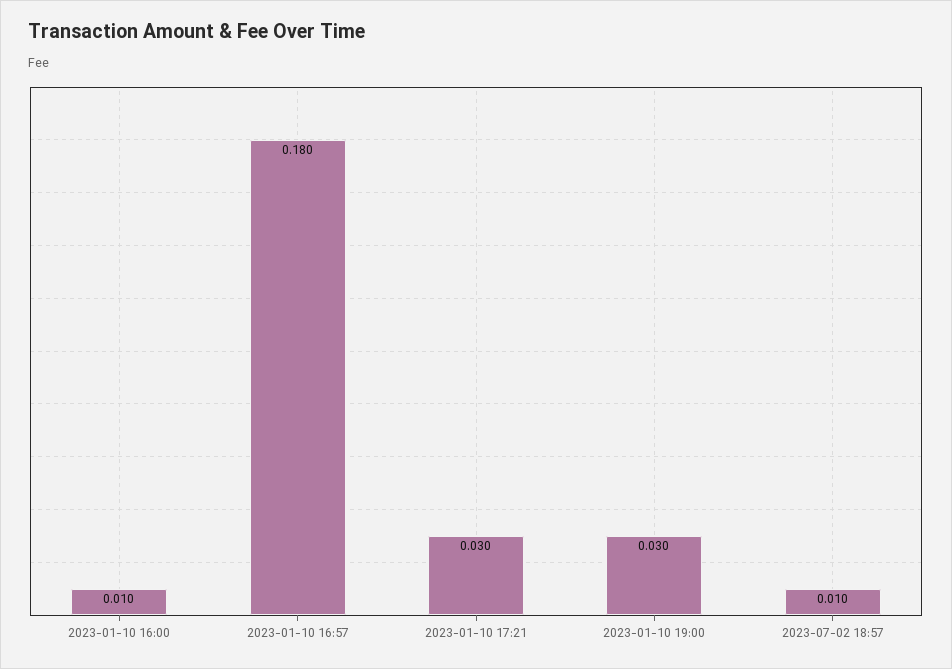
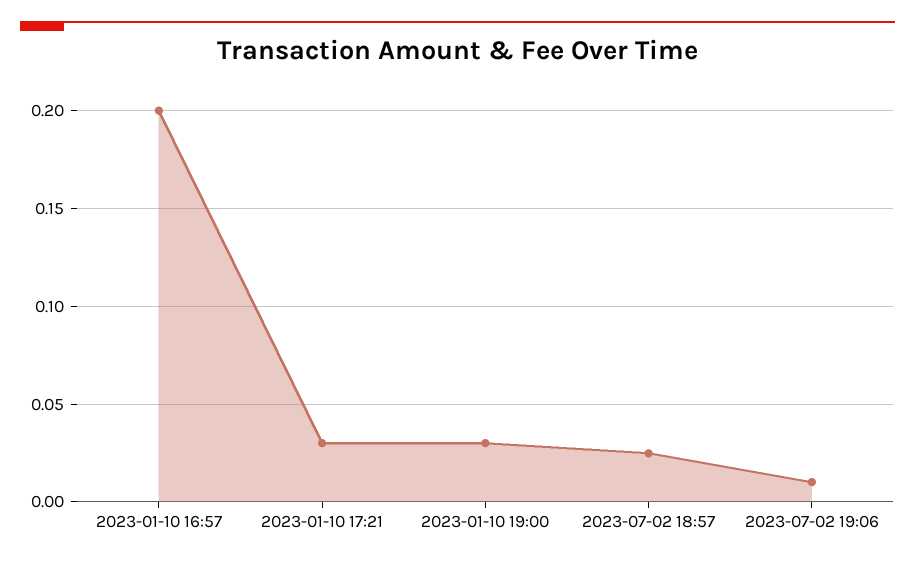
2023-01-10 16:00: 0.01 -> none
2023-01-10 16:57: 0.18 -> 0.2
2023-07-02 18:57: 0.01 -> 0.025
2023-07-02 19:06: none -> 0.01

